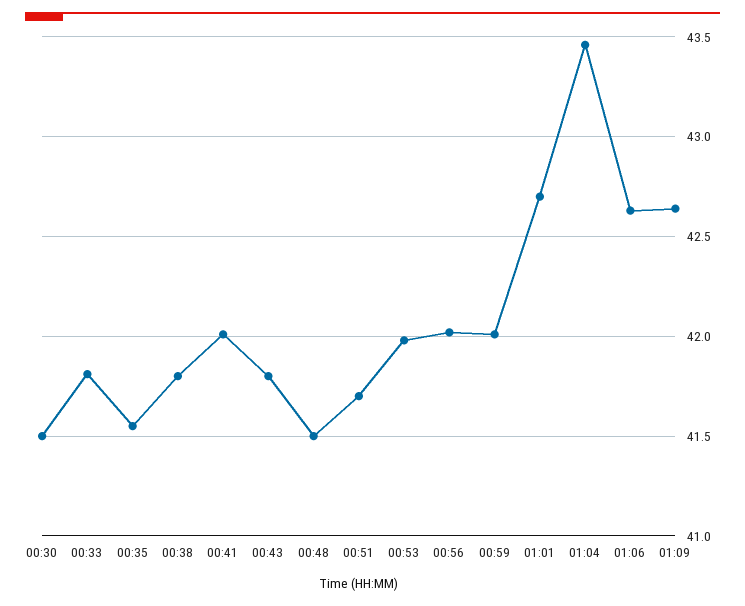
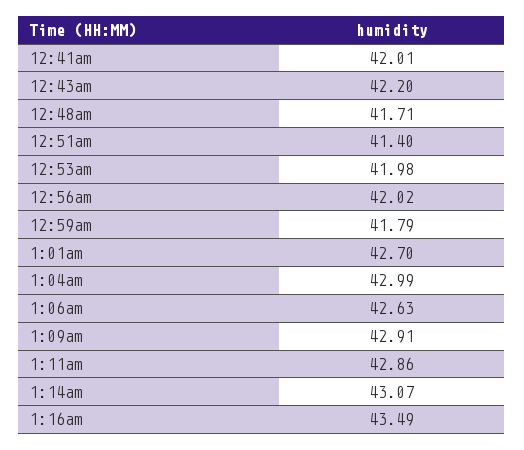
00:30: 41.5 -> none
00:33: 41.8 -> none
00:35: 41.55 -> none
00:38: 41.8 -> none
00:43: 41.8 -> 42.2
00:48: 41.5 -> 41.71
00:51: 41.7 -> 41.4
00:59: 42 -> 41.79
01:04: 43.45 -> 42.99
01:09: 42.65 -> 42.91
1:11am: none -> 42.86
1:14am: none -> 43.07
1:16am: none -> 43.49

